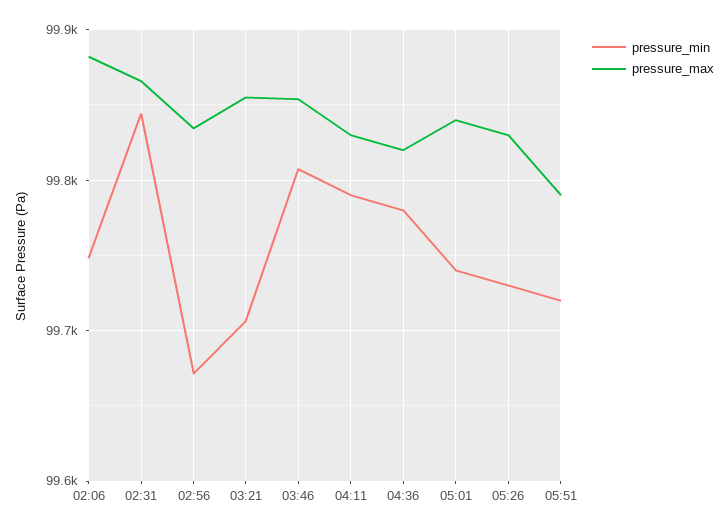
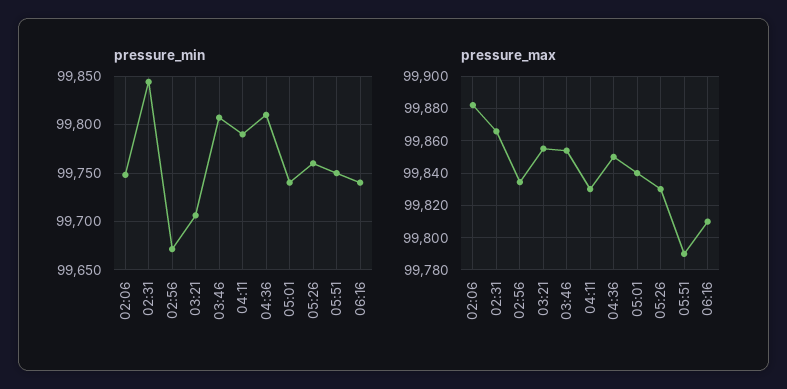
pressure_min, 04:36: 99780 -> 99810
pressure_max, 04:36: 99820 -> 99850
pressure_min, 05:26: 99730 -> 99760
pressure_min, 05:51: 99720 -> 99750
pressure_min, 06:16: none -> 99740
pressure_max, 06:16: none -> 99810

